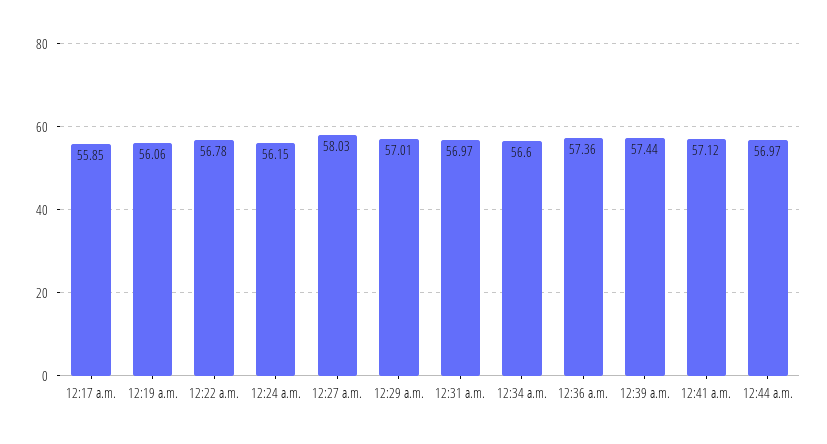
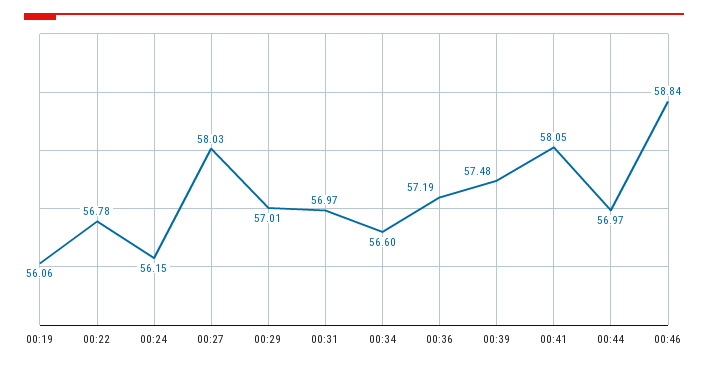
12:17 a.m.: 55.85 -> none
12:36 a.m.: 57.36 -> 57.19
12:39 a.m.: 57.44 -> 57.48
12:41 a.m.: 57.12 -> 58.05
00:46: none -> 58.84

